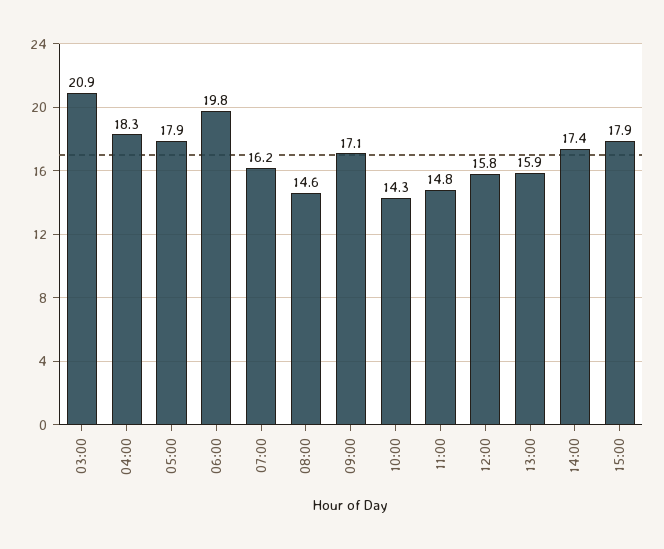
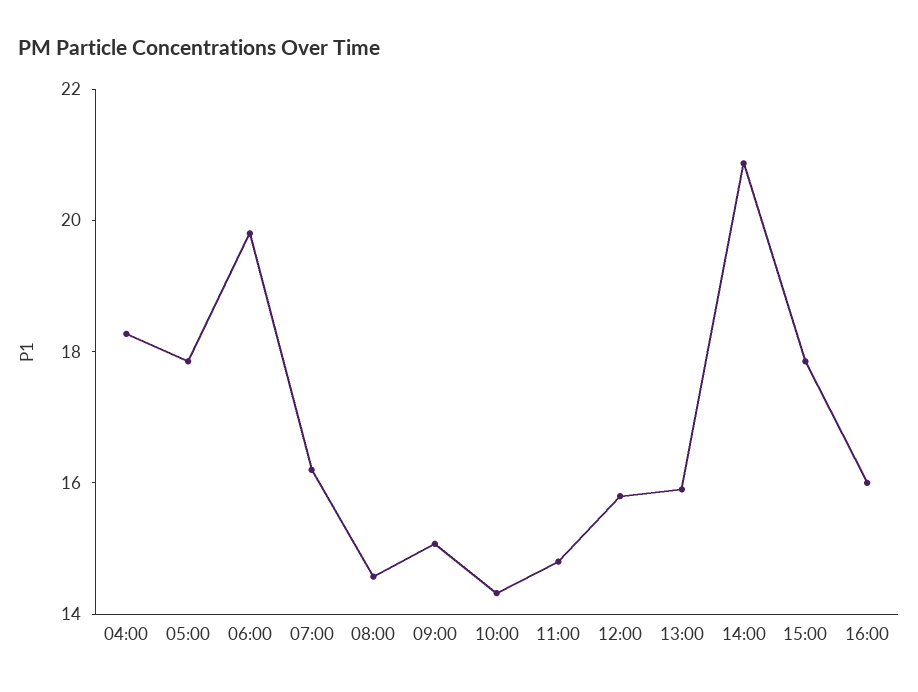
03:00: 20.9 -> none
09:00: 17.1 -> 15
14:00: 17.4 -> 21
16:00: none -> 16

